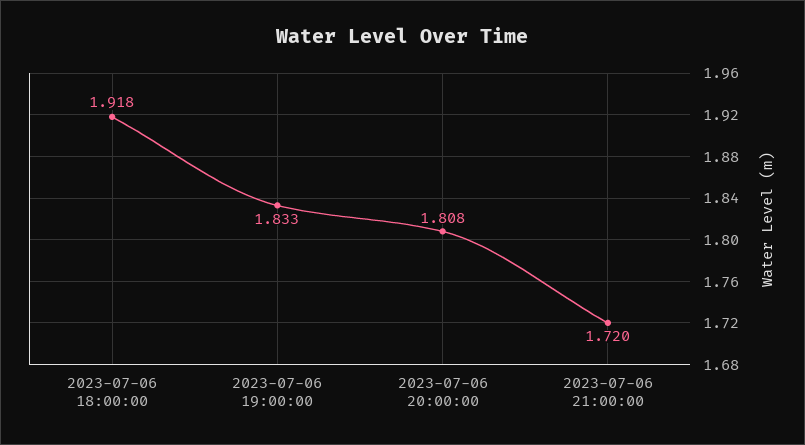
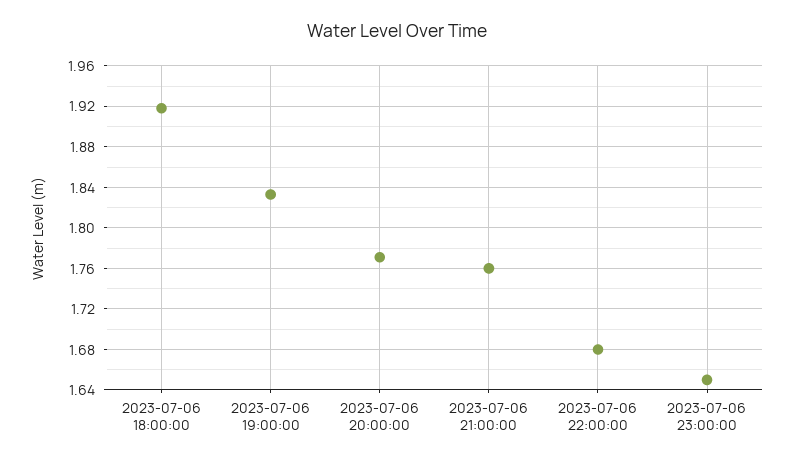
2023-07-06 20:00:00: 1.808 -> 1.77
2023-07-06 21:00:00: 1.72 -> 1.76
2023-07-06 22:00:00: none -> 1.68
2023-07-06 23:00:00: none -> 1.65

